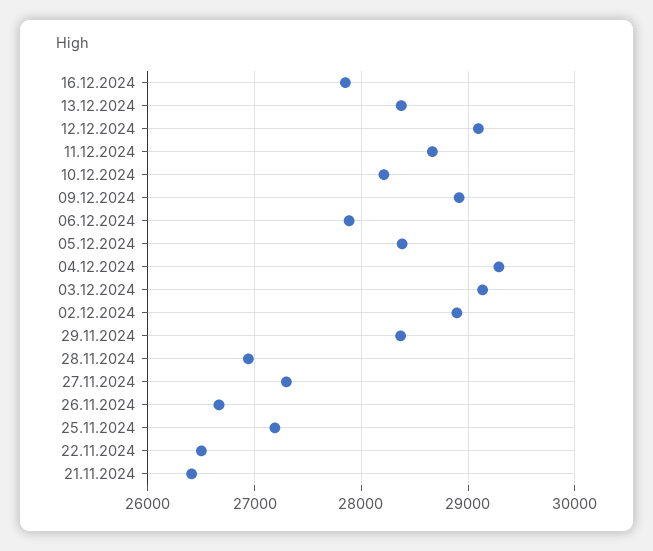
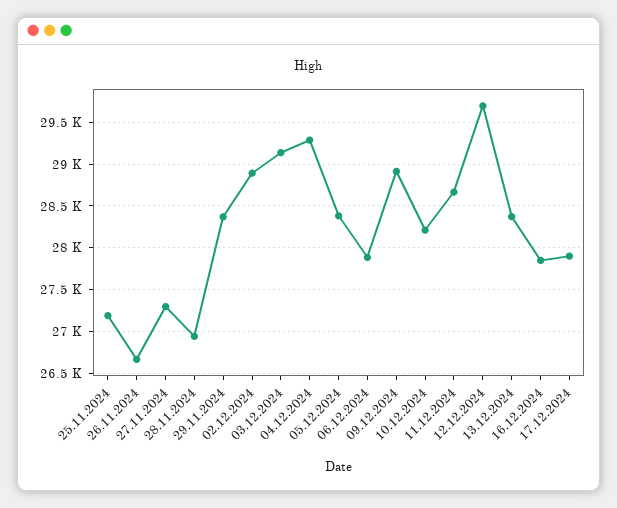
12.12.2024: 29100 -> 29700
22.11.2024: 26500 -> none
21.11.2024: 26400 -> none
17.12.2024: none -> 27900

